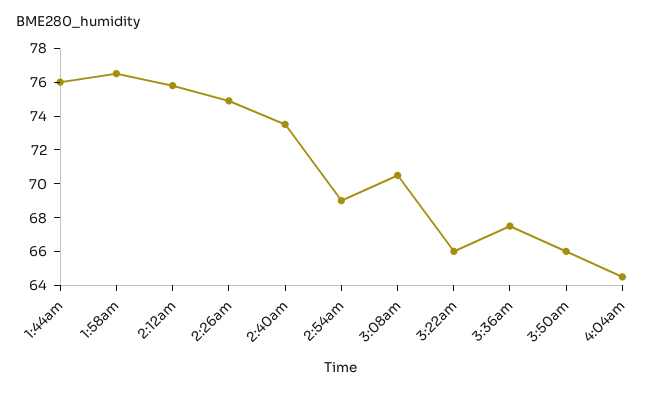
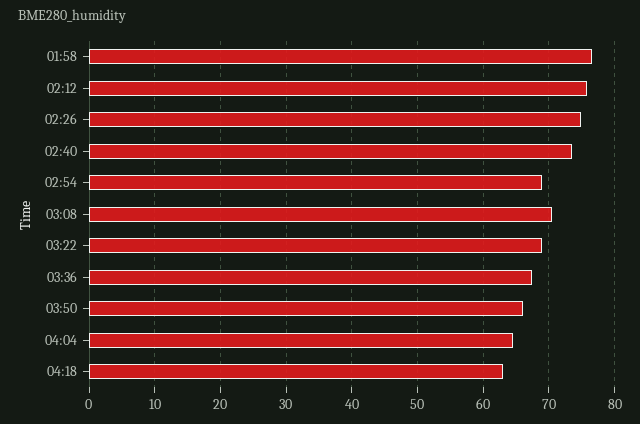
1:44am: 76 -> none
3:22am: 66 -> 69
04:18: none -> 63

